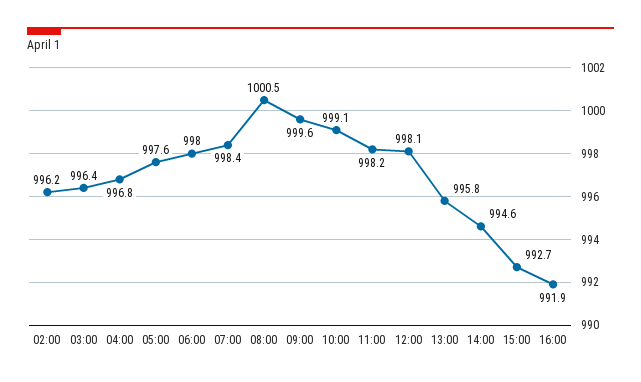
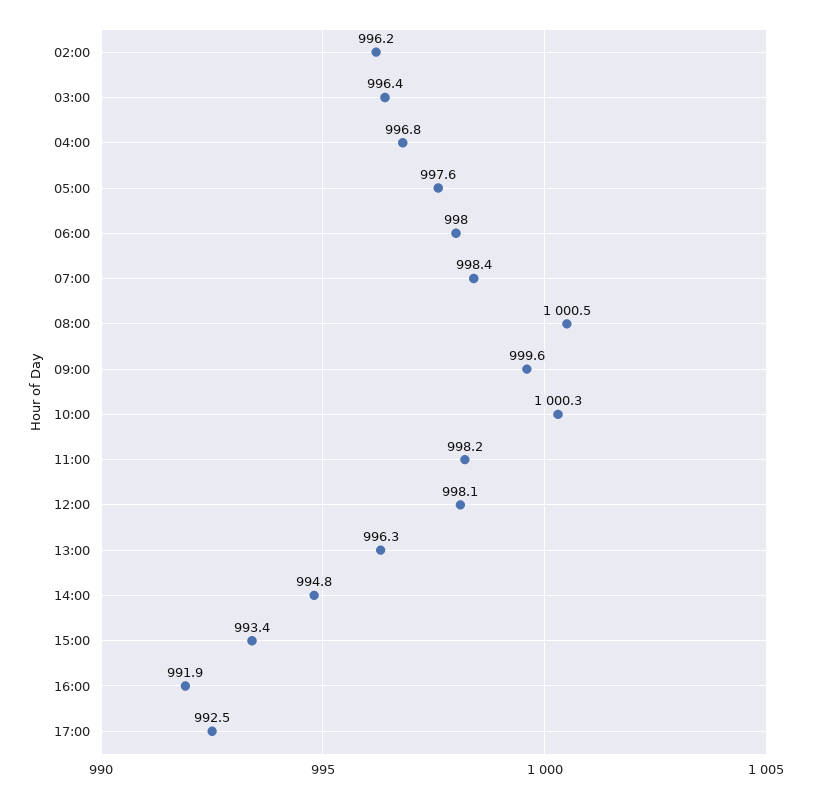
10:00: 999.1 -> 1000.3
13:00: 995.8 -> 996.3
14:00: 994.6 -> 994.8
15:00: 992.7 -> 993.4
17:00: none -> 992.5

